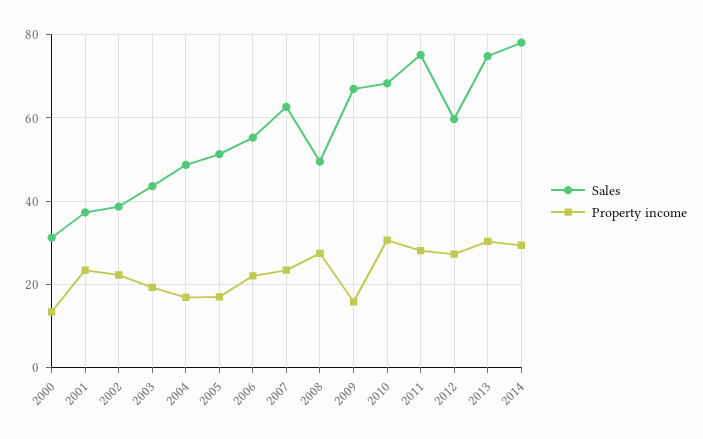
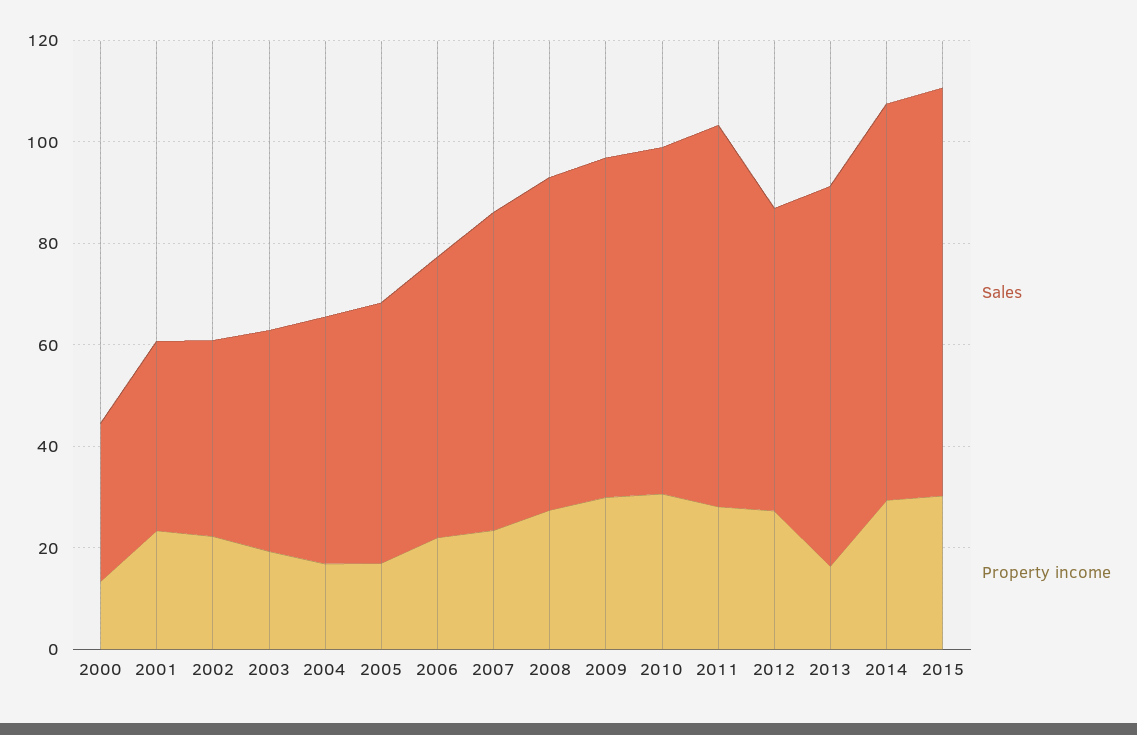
Sales, 2008: 50 -> 65
Property income, 2009: 16 -> 30
Property income, 2013: 30 -> 15
Sales, 2015: none -> 80
Property income, 2015: none -> 30

